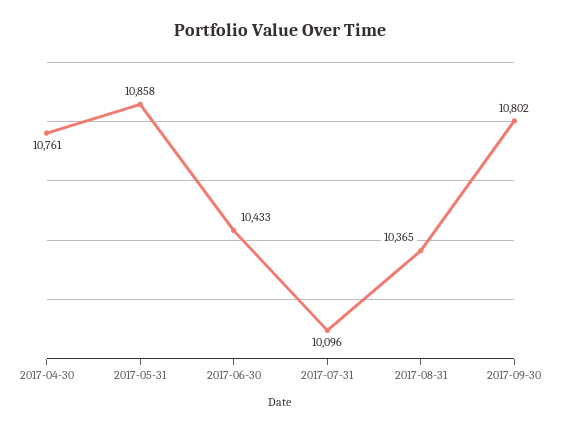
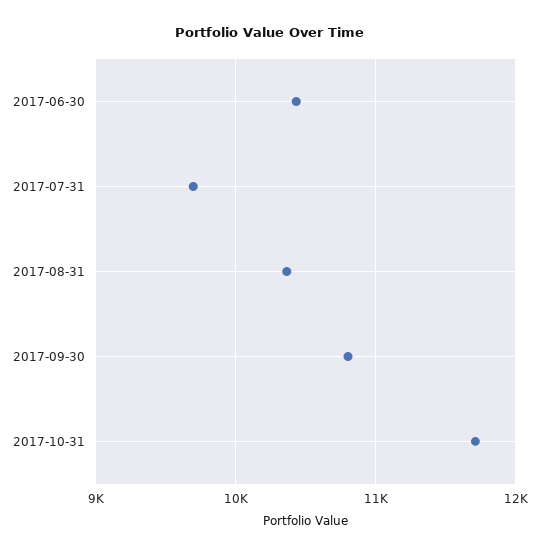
2017-04-30: 10761 -> none
2017-05-31: 10858 -> none
2017-07-31: 10096 -> 9700
2017-10-31: none -> 11700

